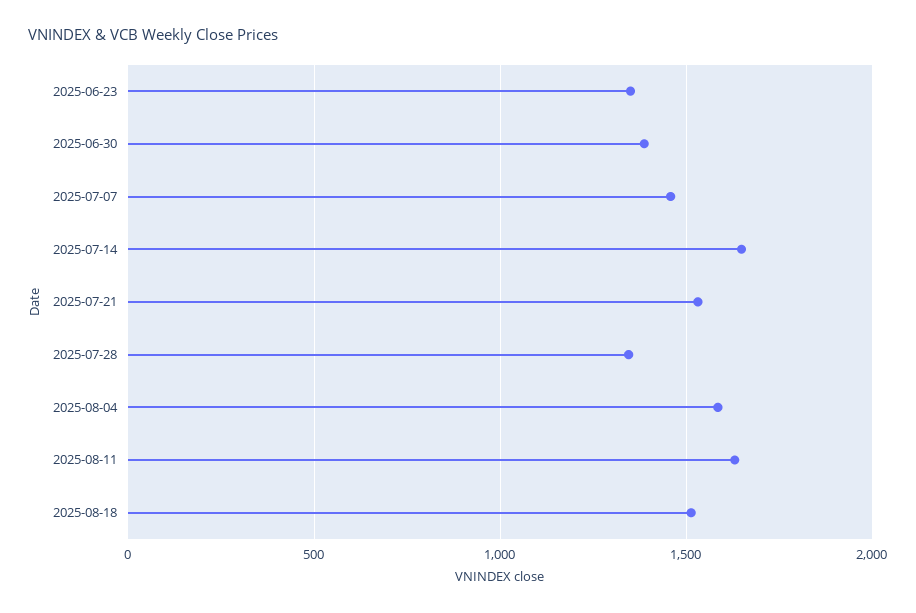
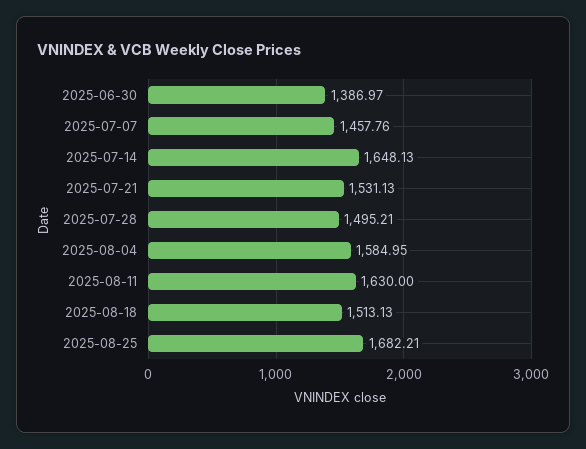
2025-06-23: 1350 -> none
2025-07-28: 1350 -> 1495.21
2025-08-25: none -> 1682.21

